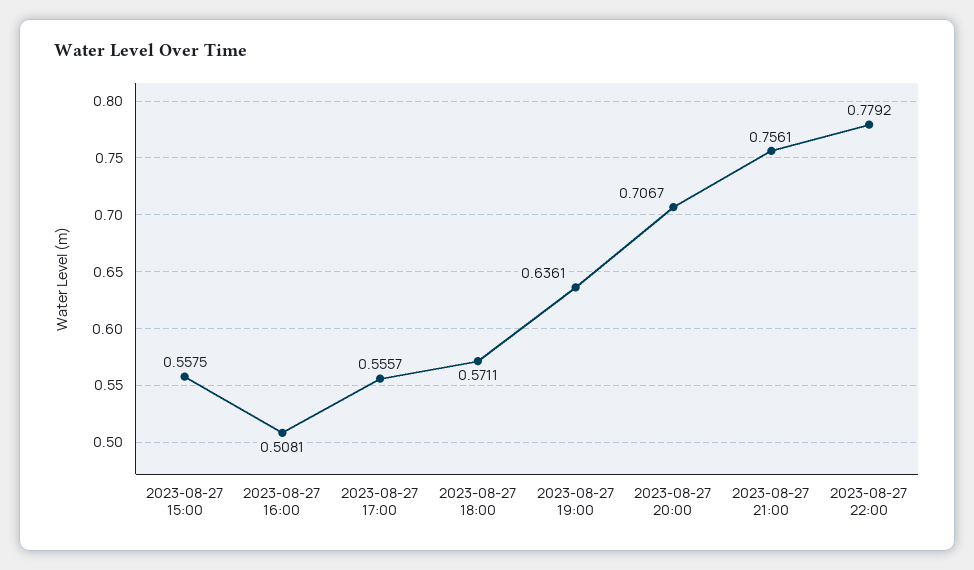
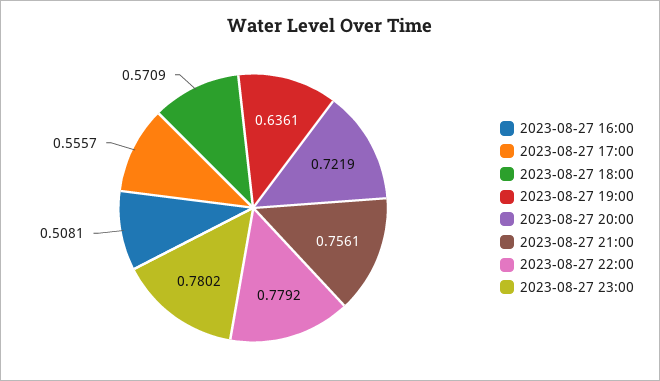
2023-08-27 15:00: 0.5575 -> none
2023-08-27 18:00: 0.5711 -> 0.5709
2023-08-27 20:00: 0.7067 -> 0.7219
2023-08-27 23:00: none -> 0.7802

